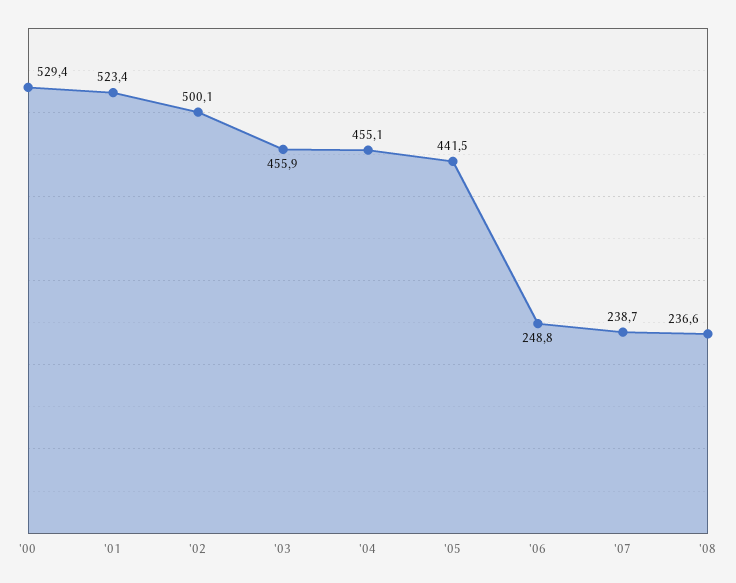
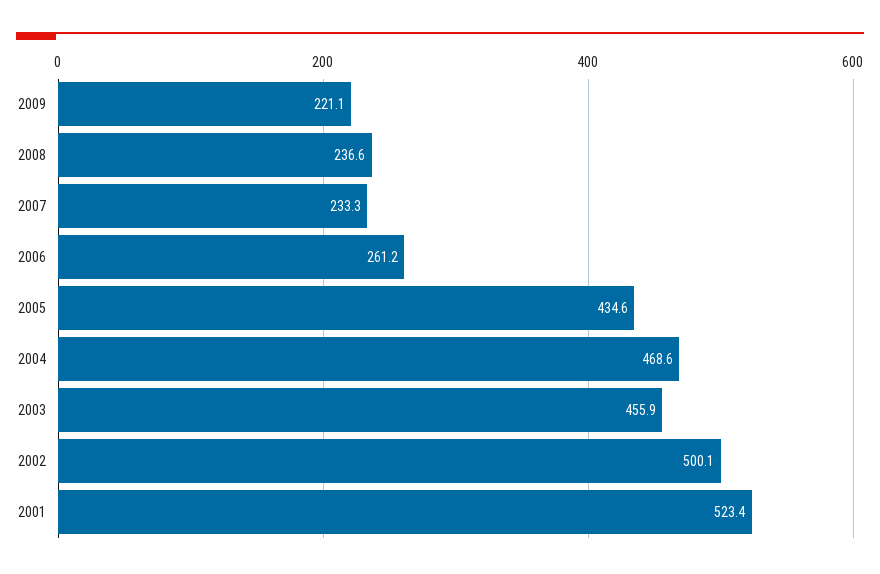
'00: 529.4 -> none
'04: 455.1 -> 468.6
'05: 441.5 -> 434.6
'06: 248.8 -> 261.2
'07: 238.7 -> 233.3
2009: none -> 221.1

